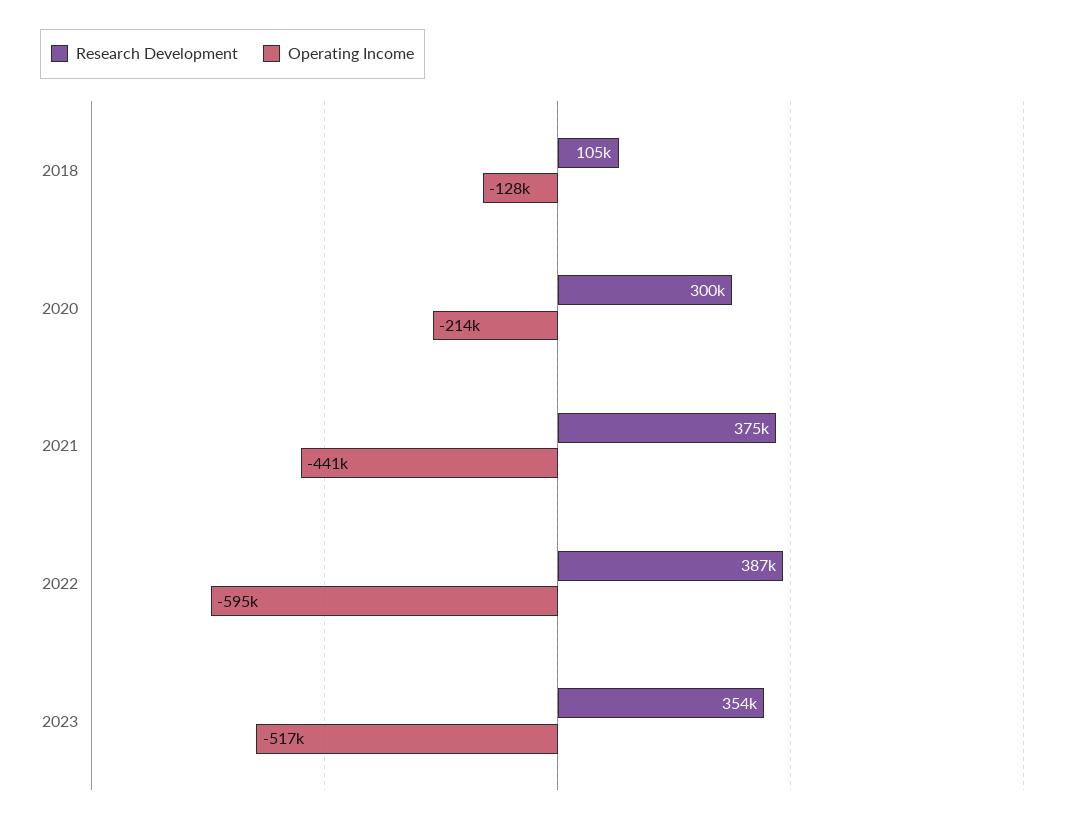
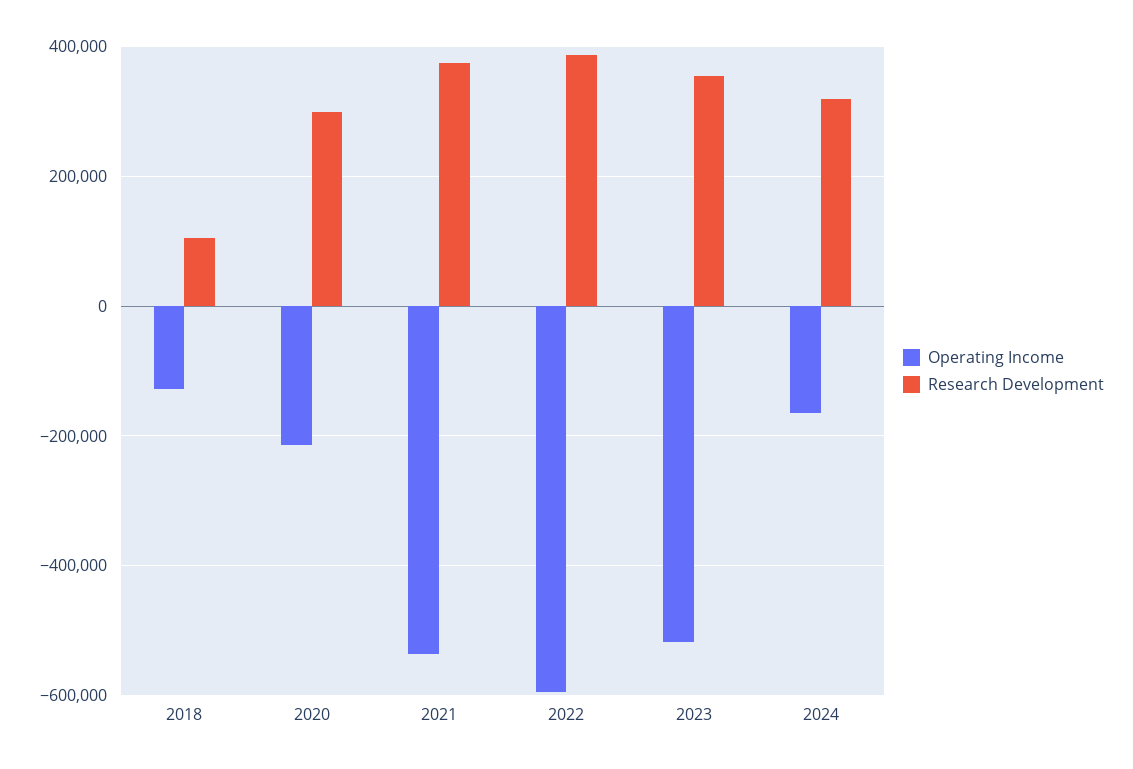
Operating Income, 2021: -441000 -> -540000
Operating Income, 2024: none -> -160000
Research Development, 2024: none -> 320000

